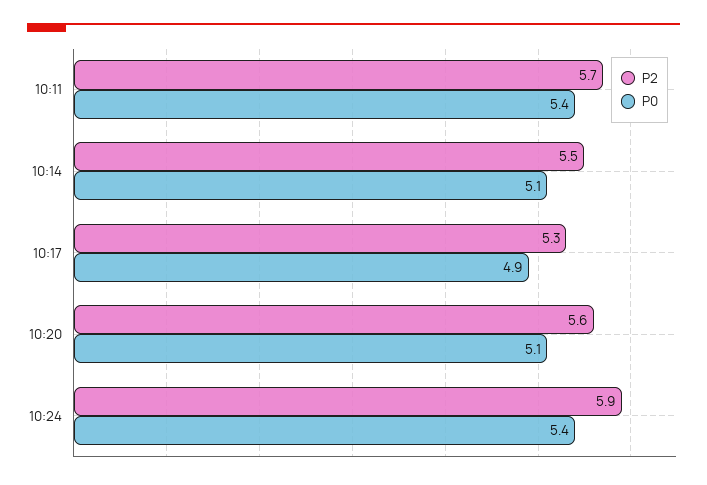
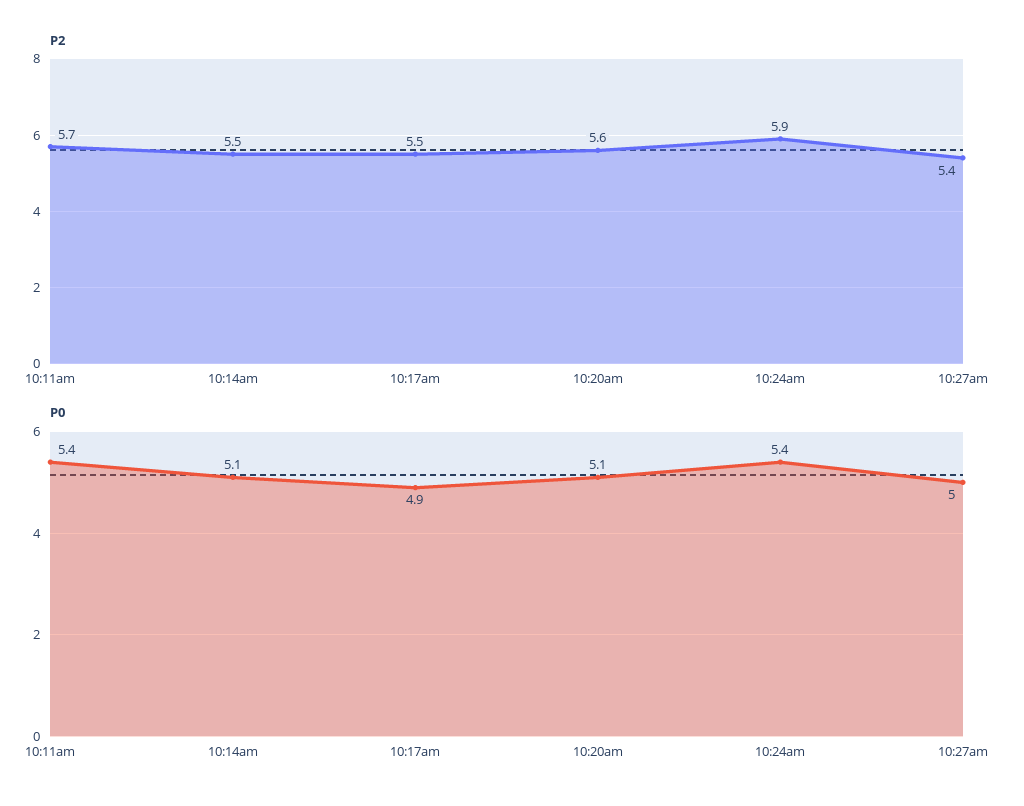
P2, 10:17: 5.3 -> 5.5
P2, 10:27am: none -> 5.4
P0, 10:27am: none -> 5

